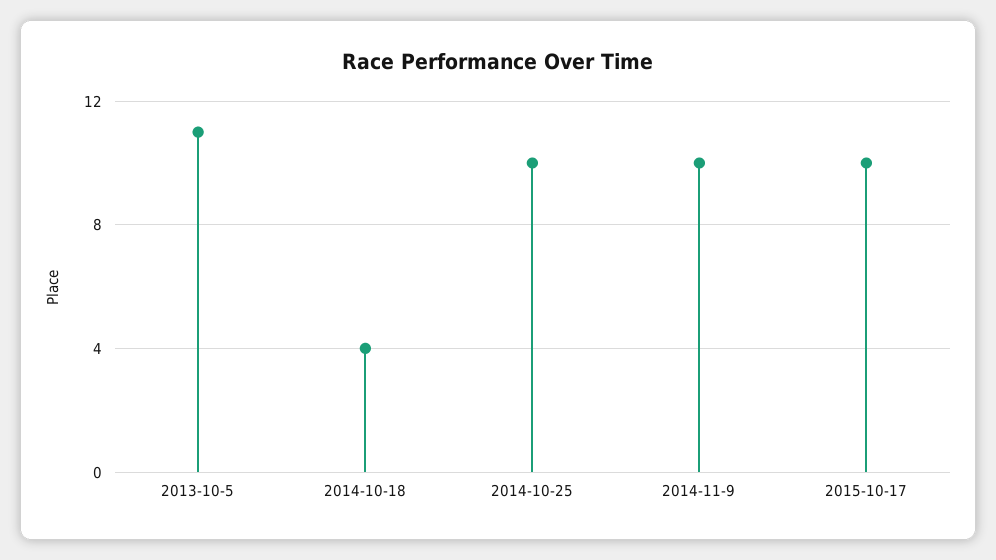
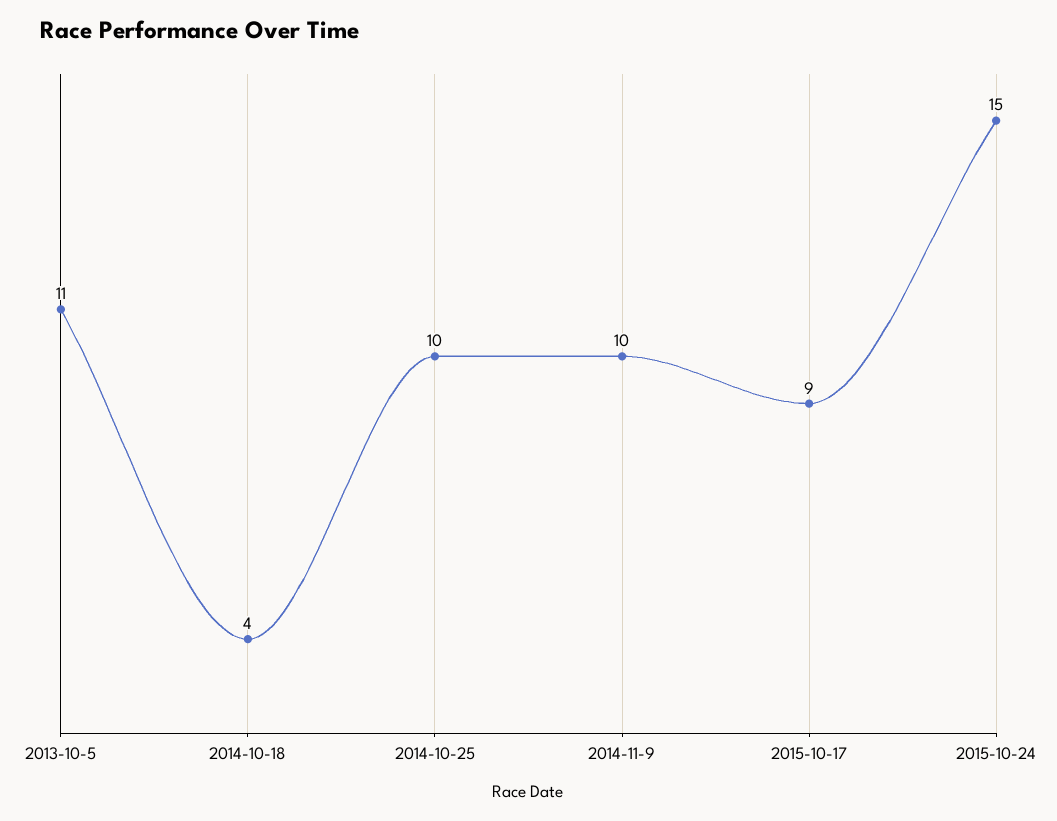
2015-10-17: 10 -> 9
2015-10-24: none -> 15

